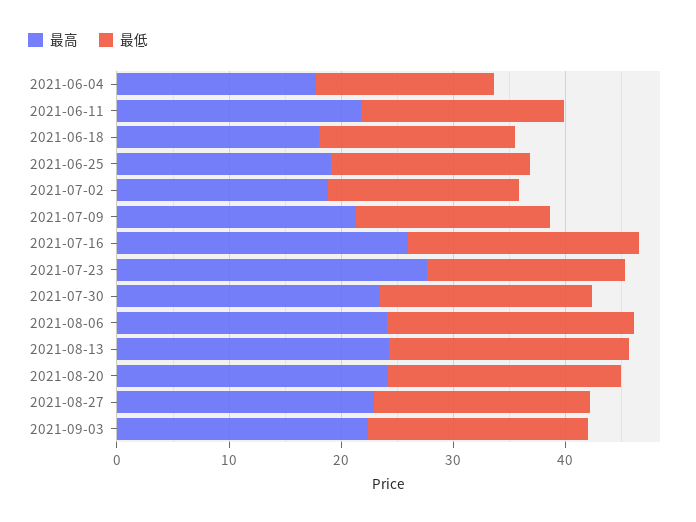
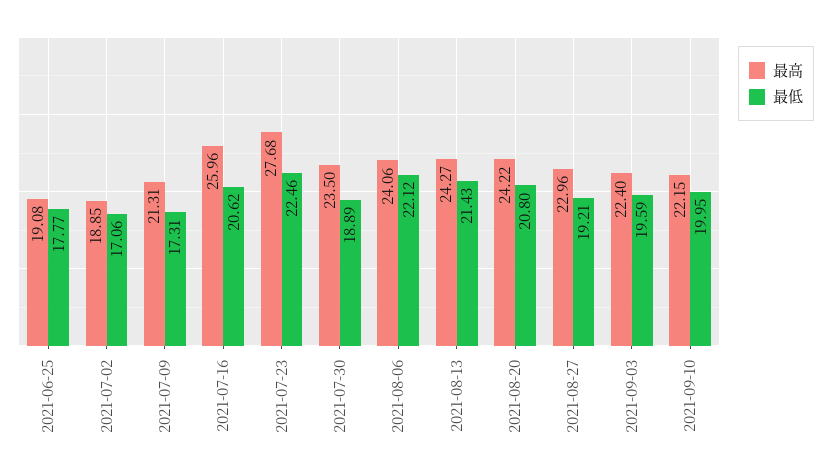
最高, 2021-06-04: 18 -> none
最低, 2021-06-04: 16 -> none
最高, 2021-06-11: 22 -> none
最低, 2021-06-11: 18 -> none
最高, 2021-06-18: 18 -> none
最低, 2021-06-18: 18 -> none
最低, 2021-07-23: 18 -> 22.46
最高, 2021-09-10: none -> 22.15
最低, 2021-09-10: none -> 19.95

